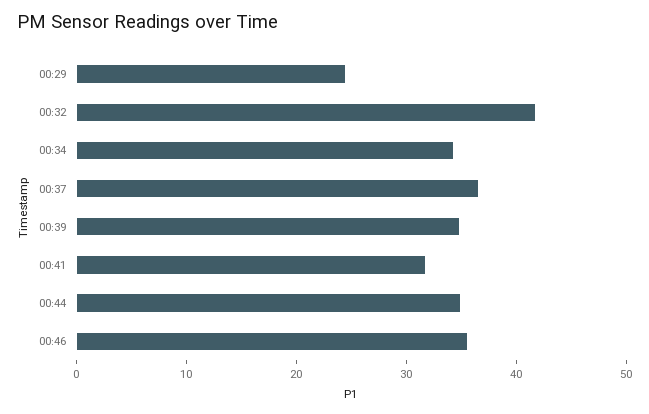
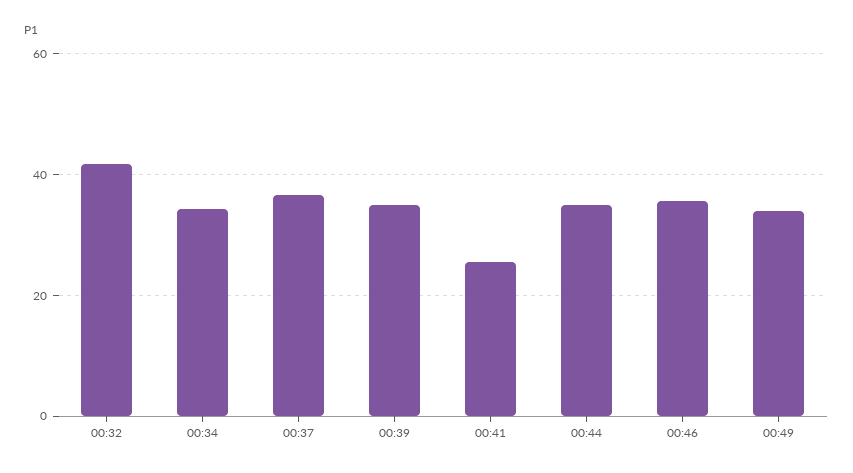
00:29: 24 -> none
00:41: 32 -> 26
00:49: none -> 34

